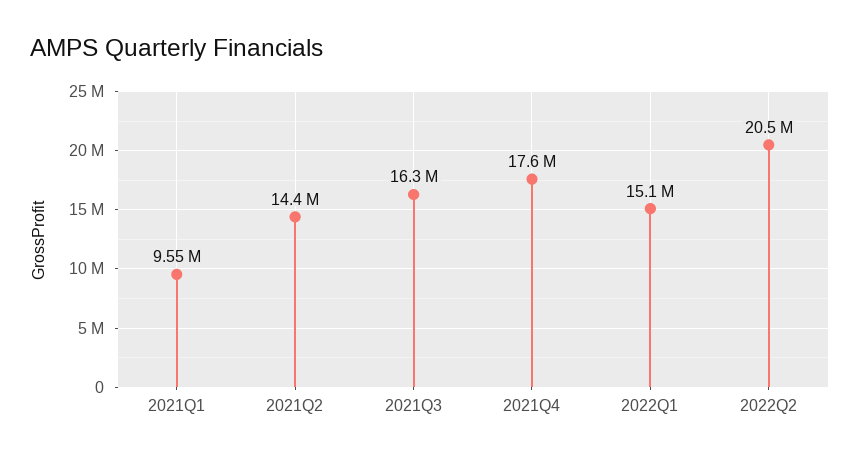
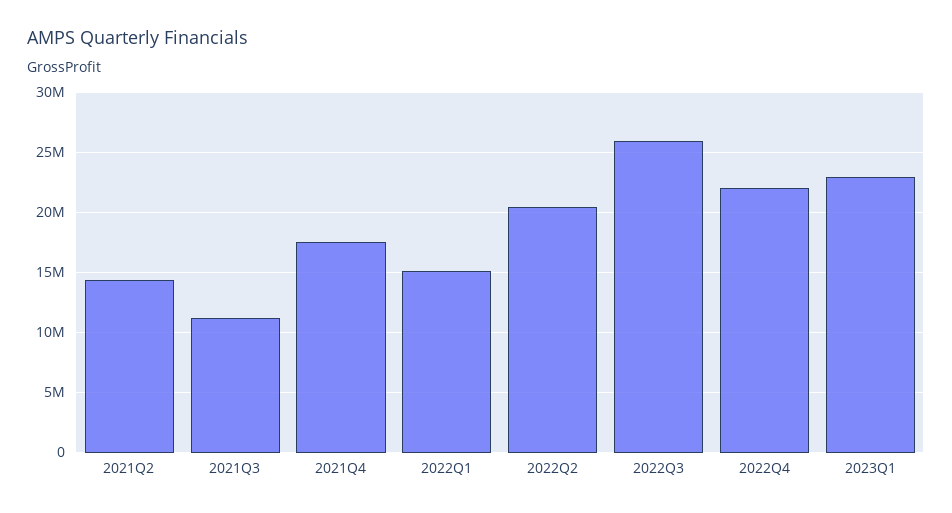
2021Q1: 9550000 -> none
2021Q3: 16300000 -> 11000000
2022Q3: none -> 26000000
2022Q4: none -> 22000000
2023Q1: none -> 23000000

